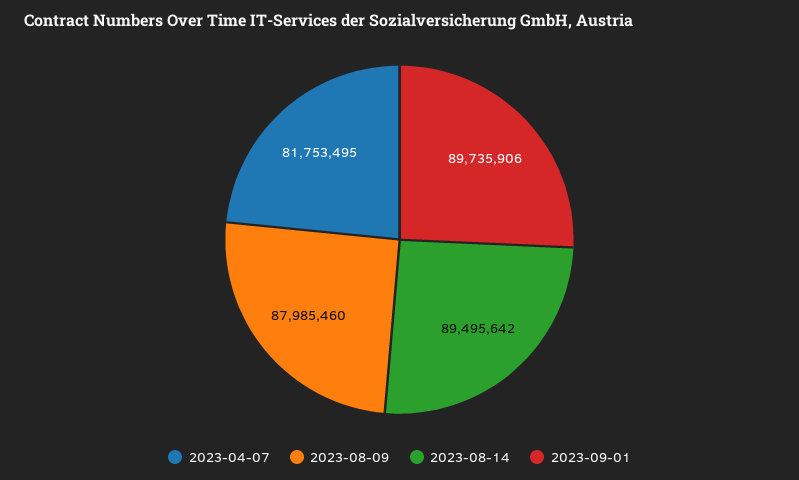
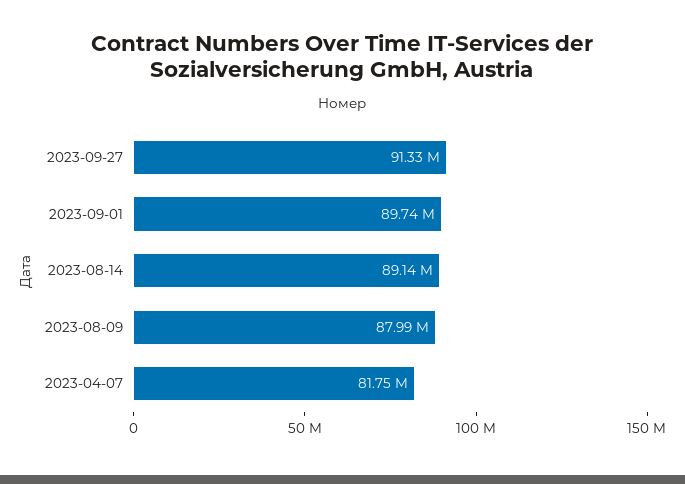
2023-08-14: 89495642 -> 89140000
2023-09-27: none -> 91330000

